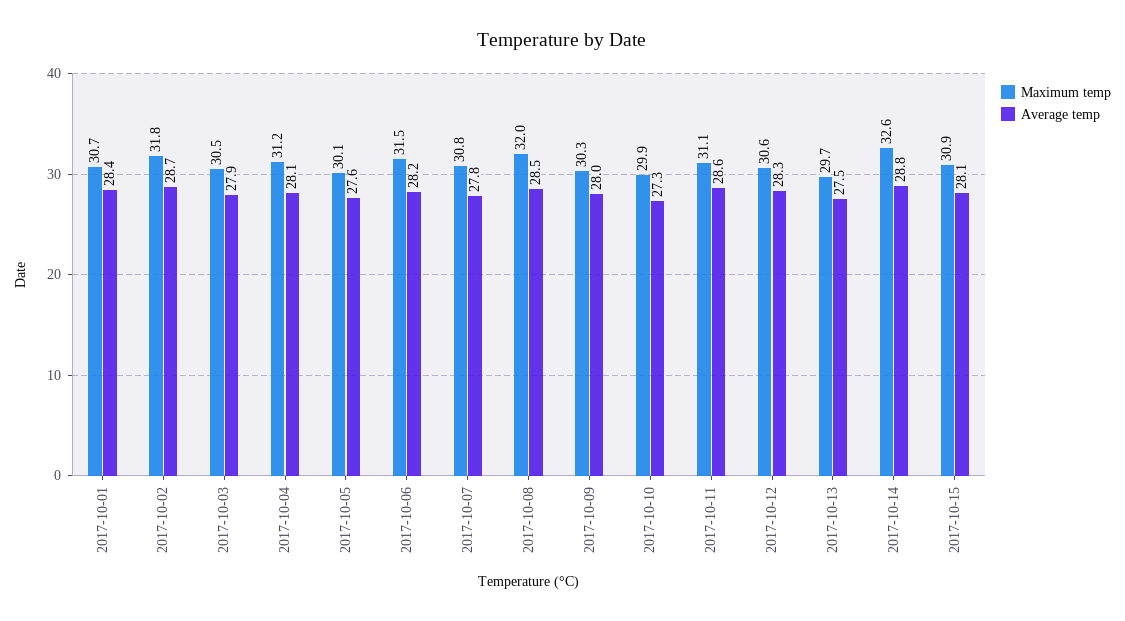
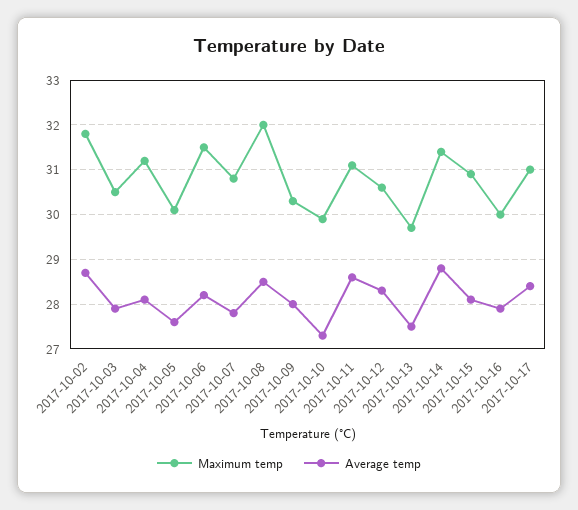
Maximum temp, 2017-10-01: 30.7 -> none
Average temp, 2017-10-01: 28.4 -> none
Maximum temp, 2017-10-14: 32.6 -> 31.5
Maximum temp, 2017-10-16: none -> 30
Average temp, 2017-10-16: none -> 28
Maximum temp, 2017-10-17: none -> 31
Average temp, 2017-10-17: none -> 28.5

